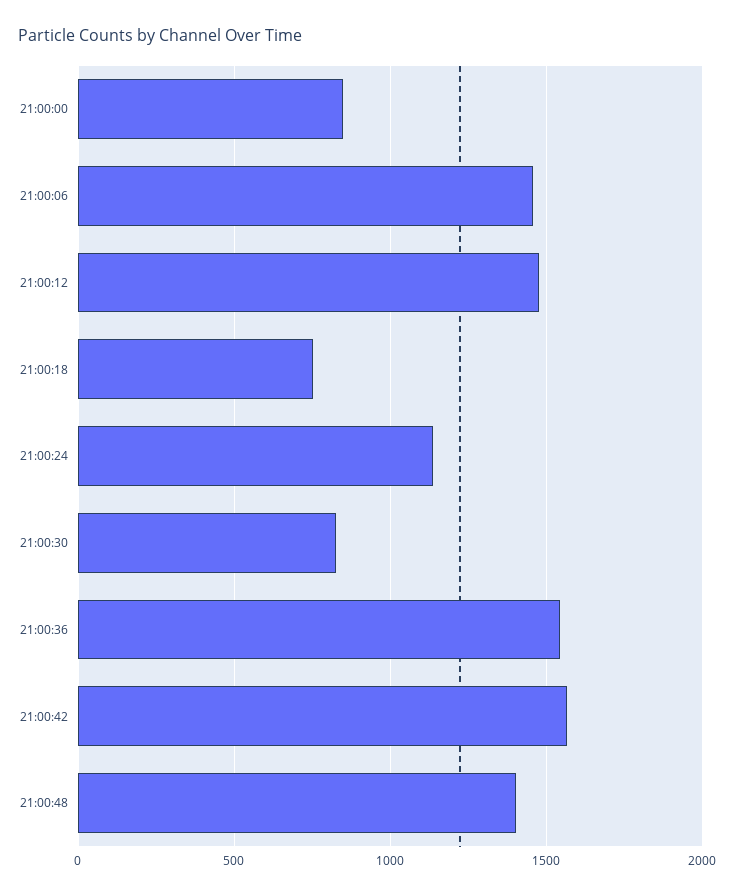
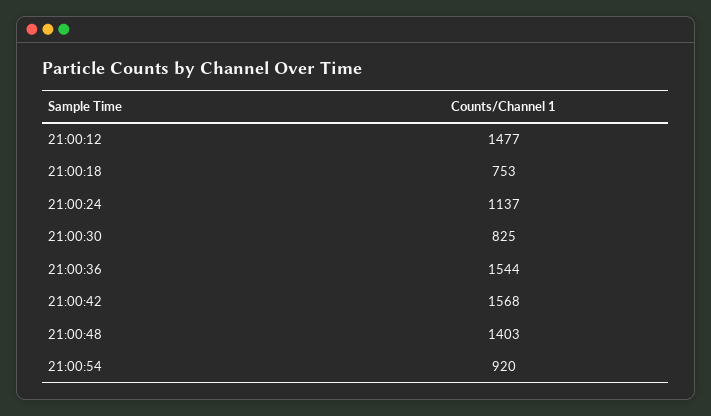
21:00:00: 850 -> none
21:00:06: 1450 -> none
21:00:54: none -> 920

